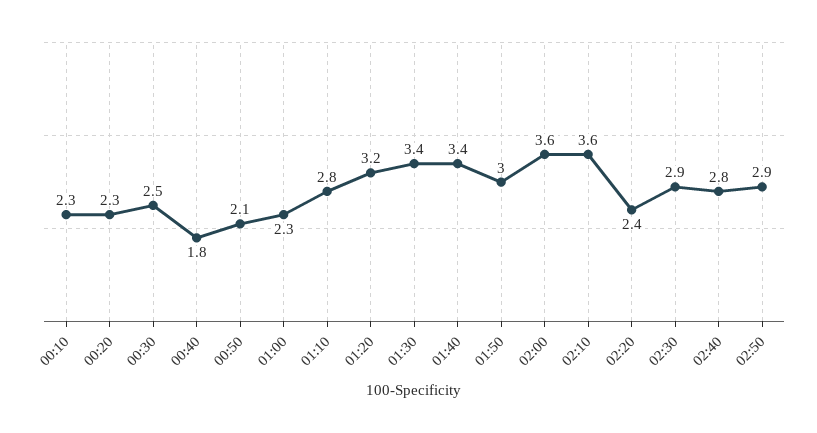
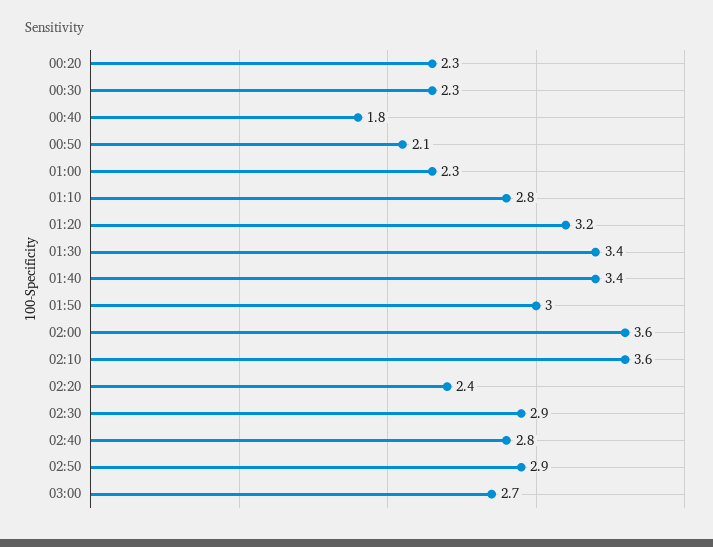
00:10: 2.3 -> none
00:30: 2.5 -> 2.3
03:00: none -> 2.7

